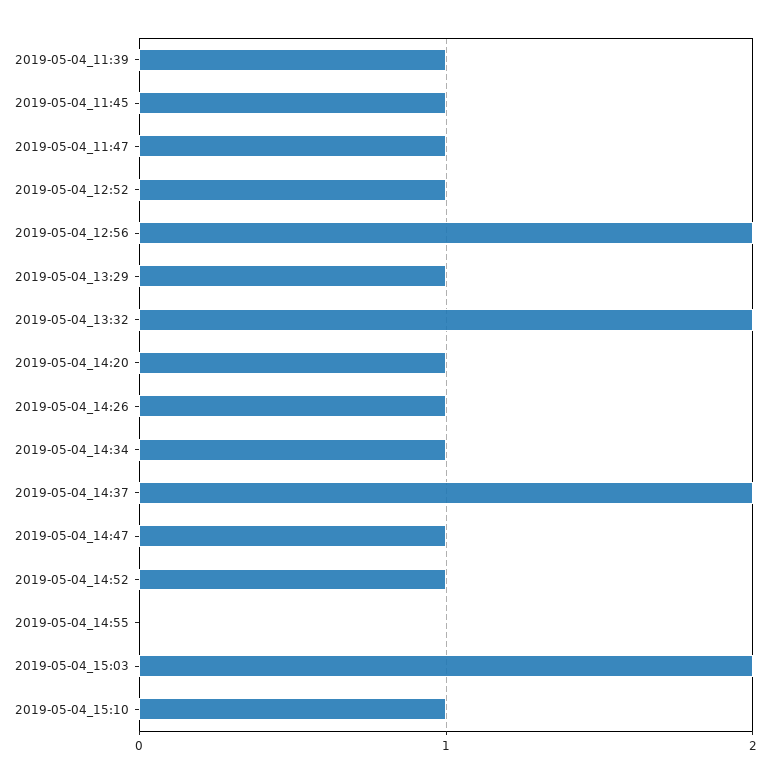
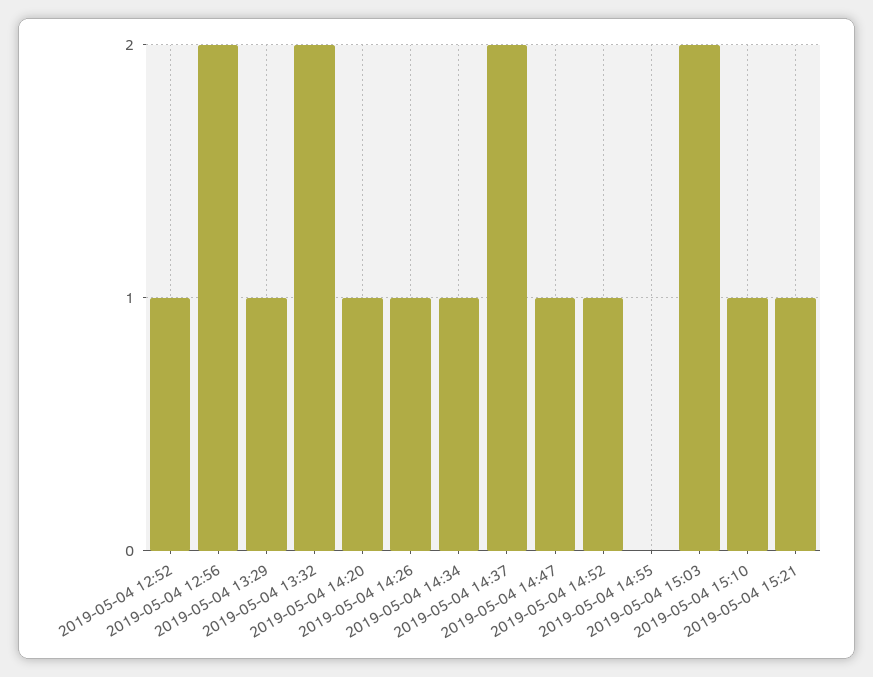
2019-05-04_11:39: 1 -> none
2019-05-04_11:45: 1 -> none
2019-05-04_11:47: 1 -> none
2019-05-04 15:21: none -> 1

